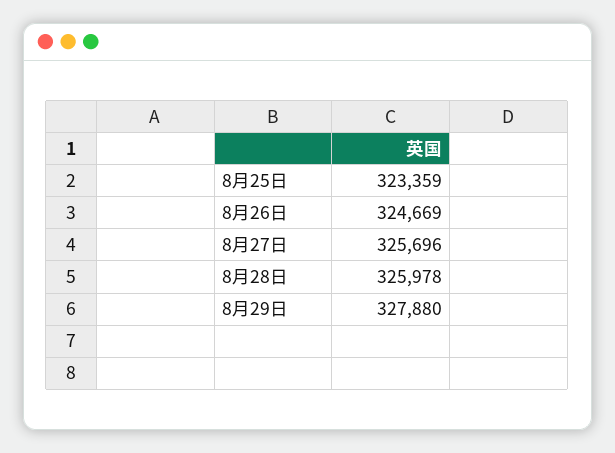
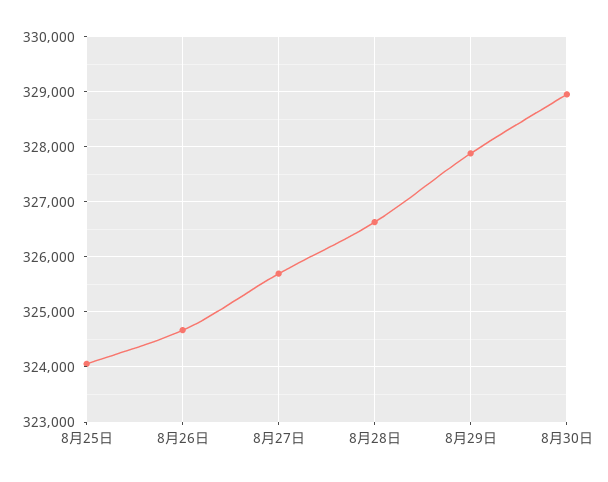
8月25日: 323359 -> 324000
8月28日: 325978 -> 326600
8月30日: none -> 329000

